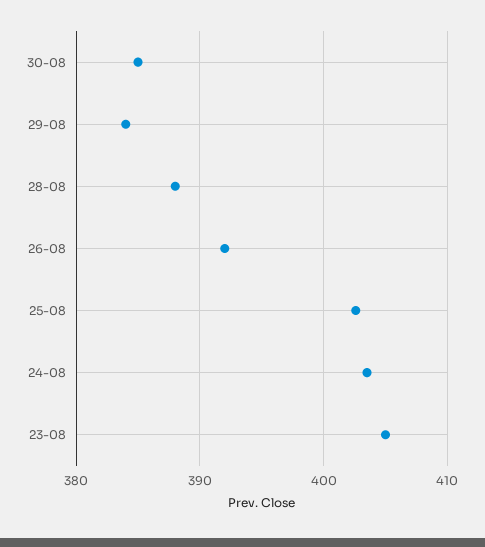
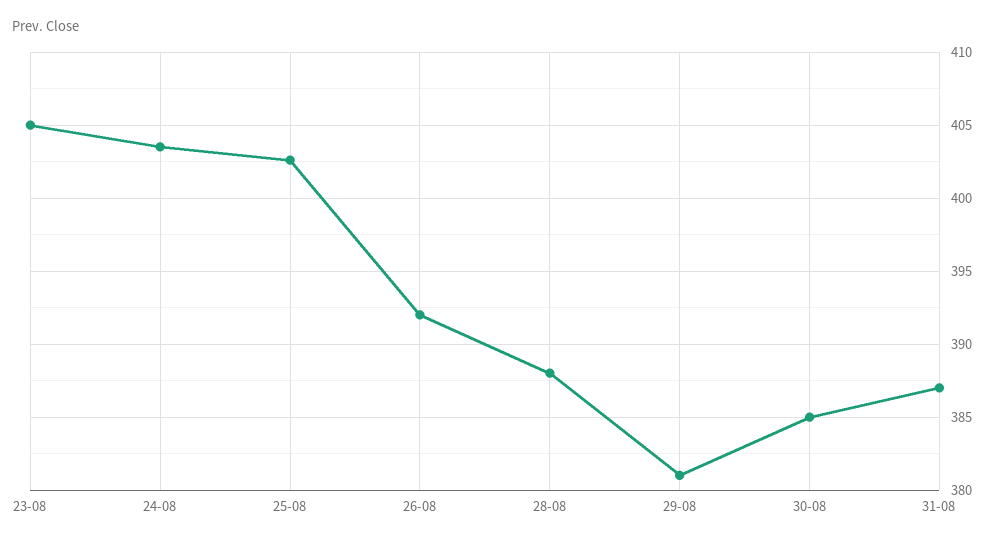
29-08: 384 -> 381
31-08: none -> 387

